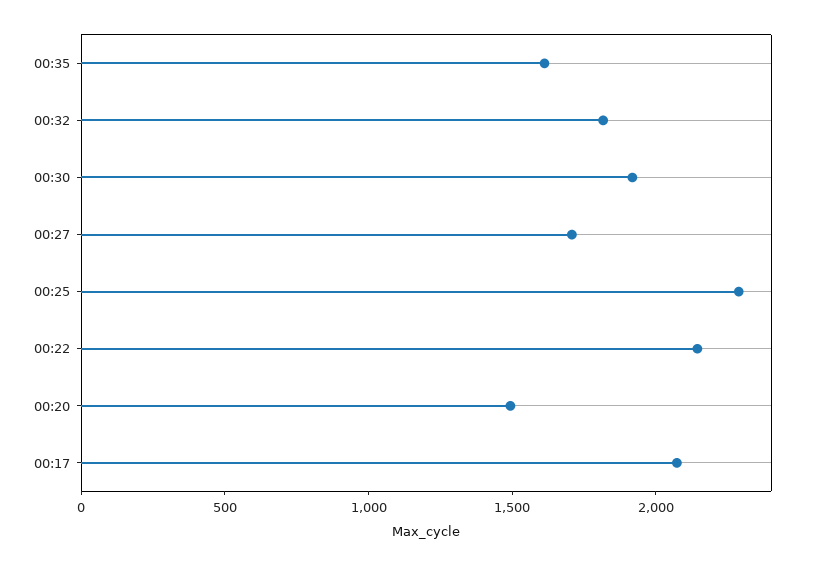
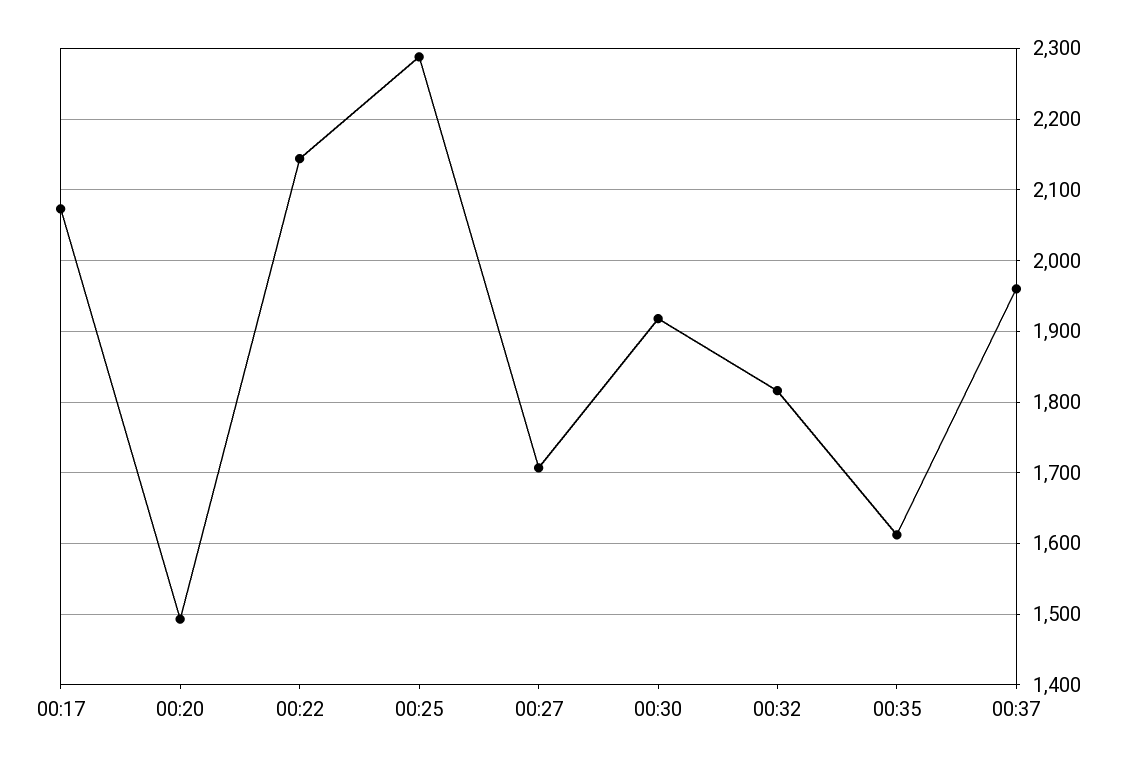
00:37: none -> 1960

